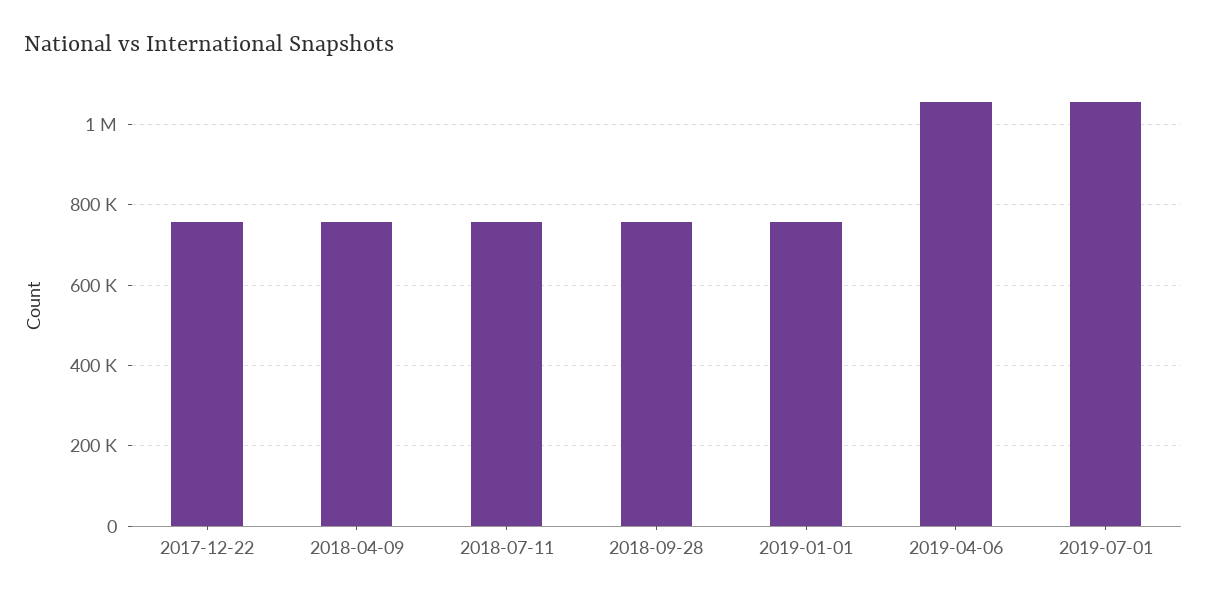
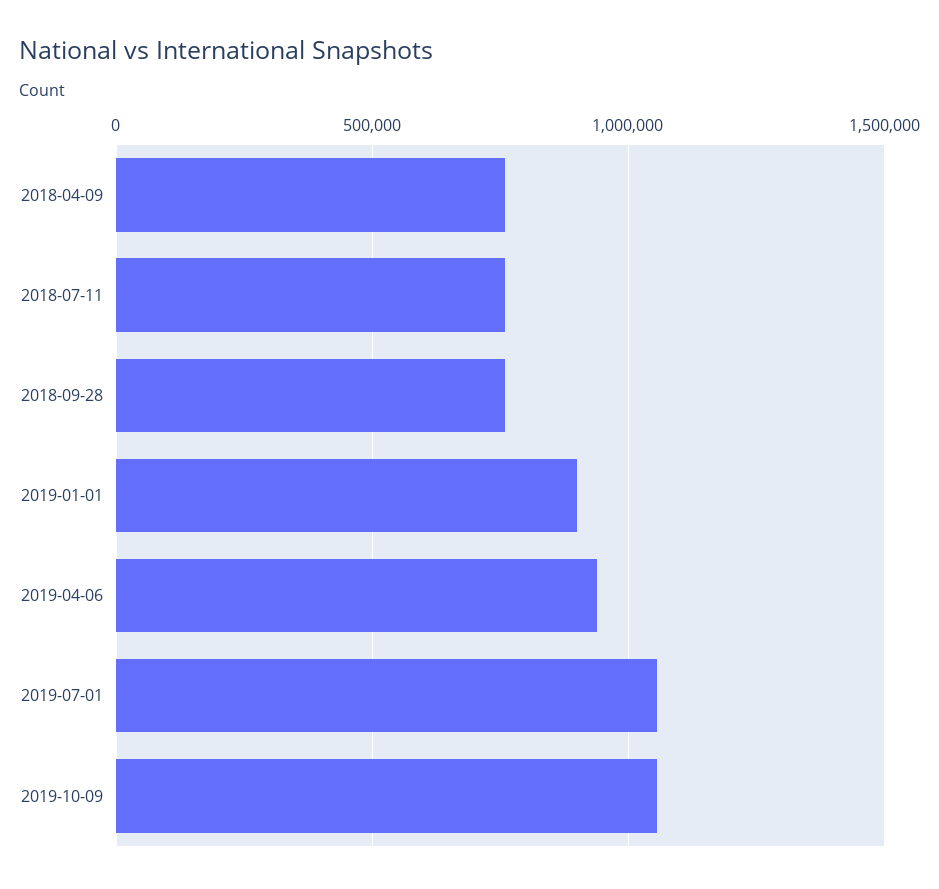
2017-12-22: 760000 -> none
2019-01-01: 760000 -> 900000
2019-04-06: 1060000 -> 950000
2019-10-09: none -> 1050000

